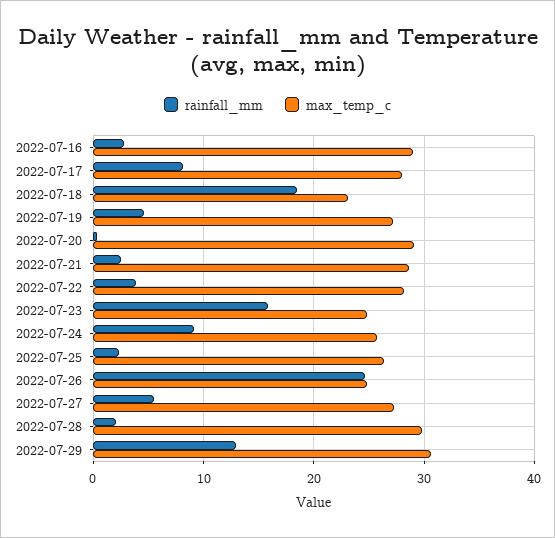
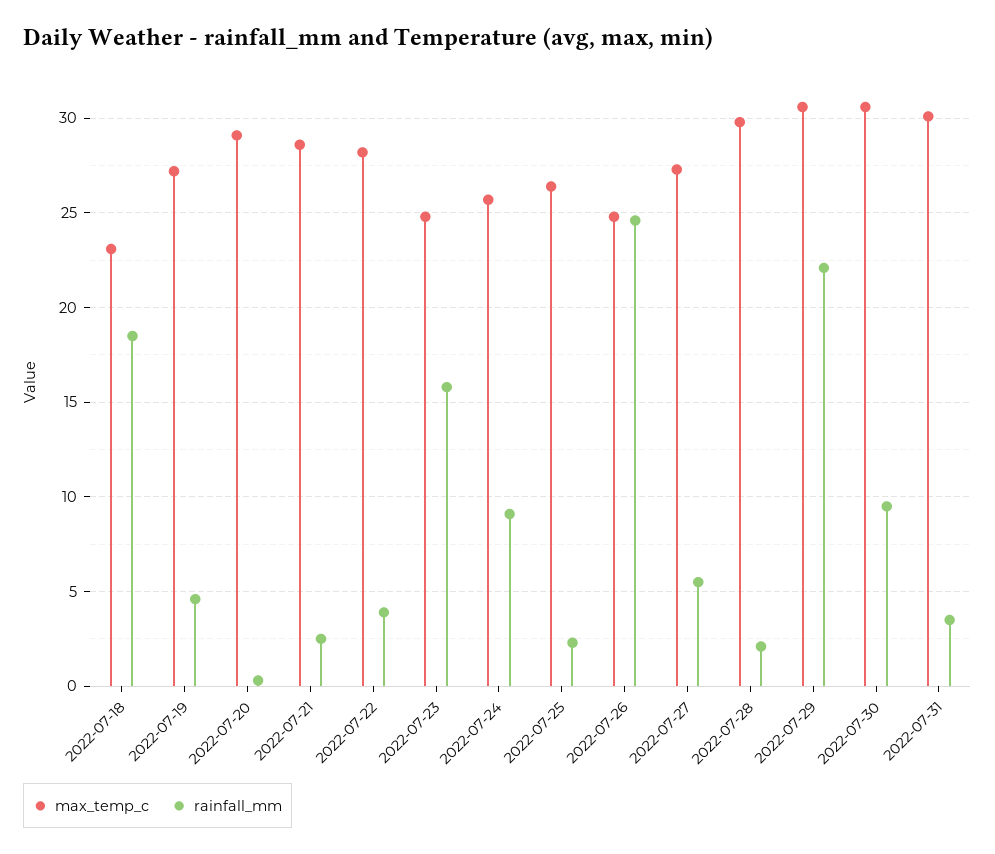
rainfall_mm, 2022-07-16: 3 -> none
max_temp_c, 2022-07-16: 29 -> none
rainfall_mm, 2022-07-17: 8 -> none
max_temp_c, 2022-07-17: 28 -> none
rainfall_mm, 2022-07-29: 13 -> 22
max_temp_c, 2022-07-30: none -> 30.5
rainfall_mm, 2022-07-30: none -> 9.5
max_temp_c, 2022-07-31: none -> 30
rainfall_mm, 2022-07-31: none -> 3.5

